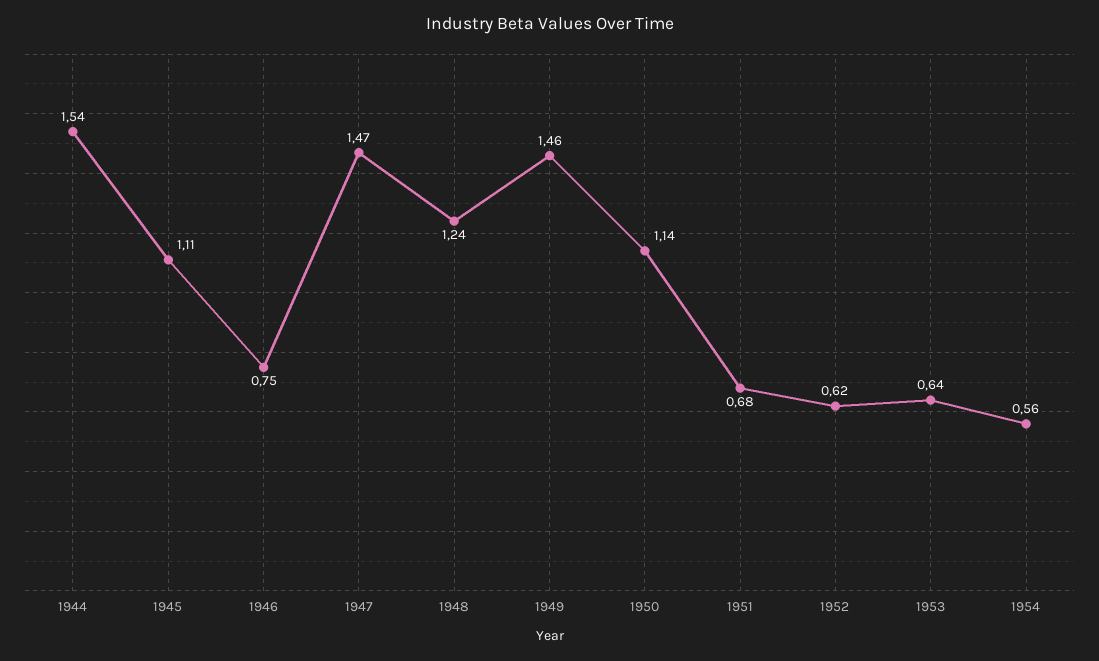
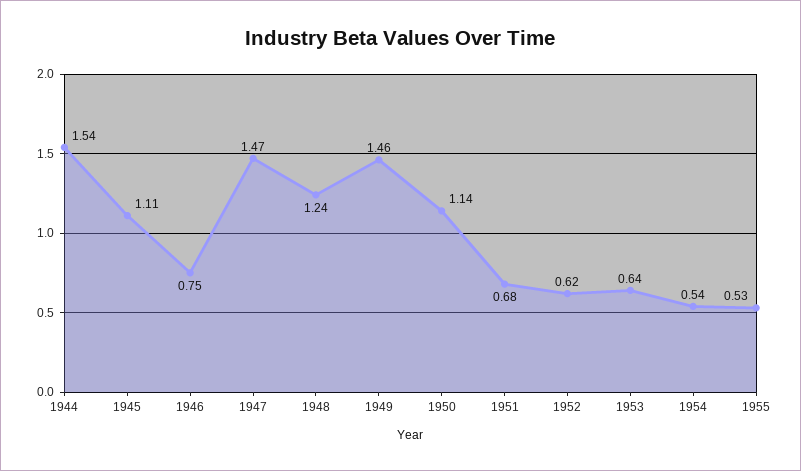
1954: 0.56 -> 0.54
1955: none -> 0.53

